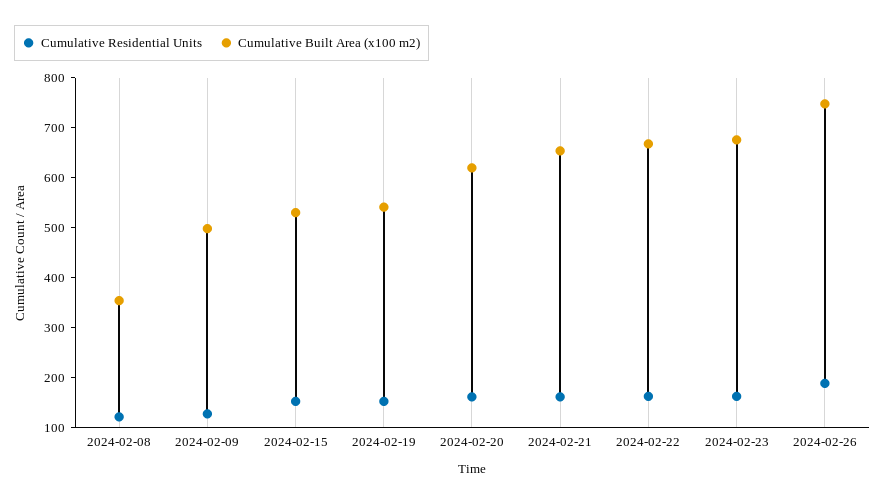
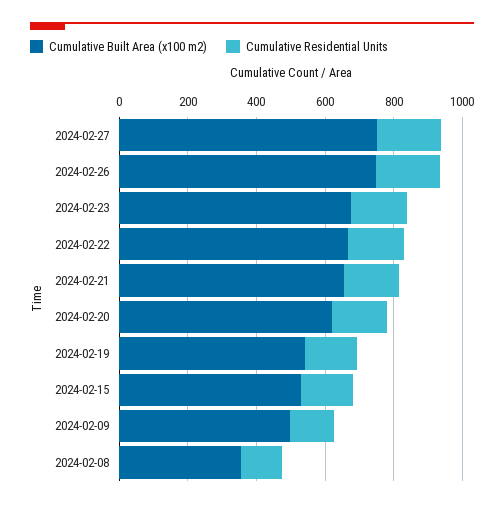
Cumulative Built Area (x100 m2), 2024-02-27: none -> 750
Cumulative Residential Units, 2024-02-27: none -> 200

